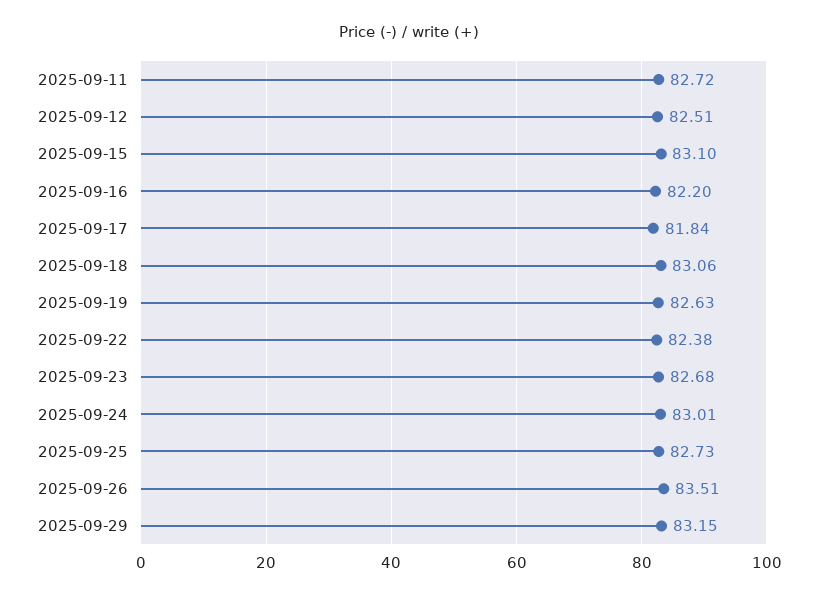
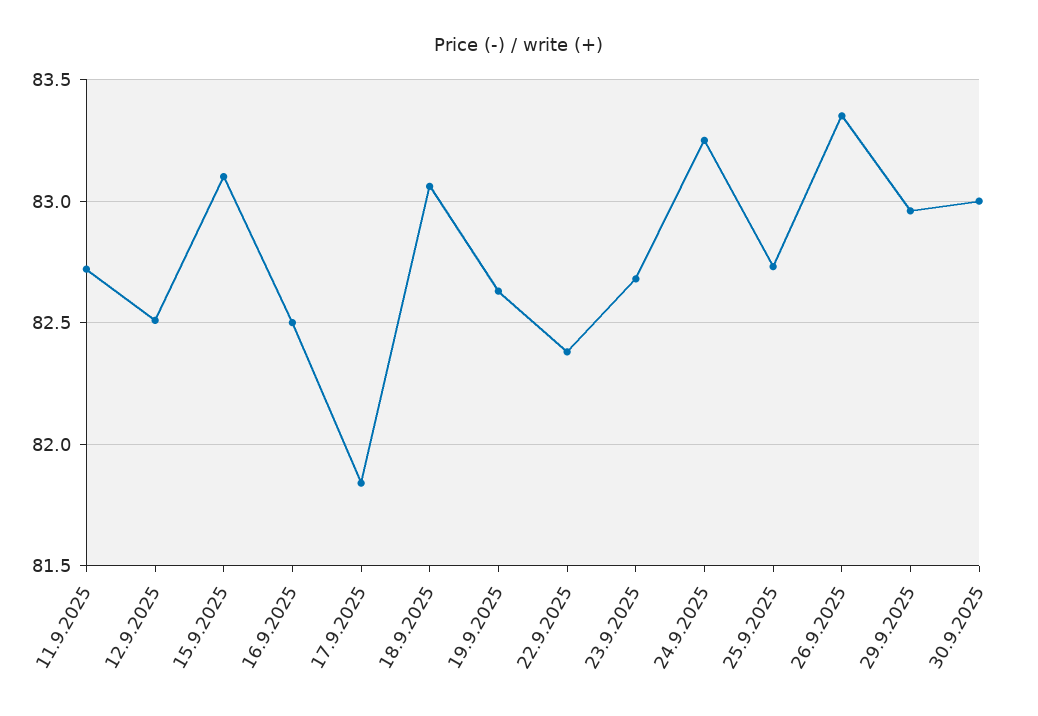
2025-09-16: 82.2 -> 82.5
2025-09-24: 83.01 -> 83.25
2025-09-26: 83.51 -> 83.35
2025-09-29: 83.15 -> 82.95
30.9.2025: none -> 83

